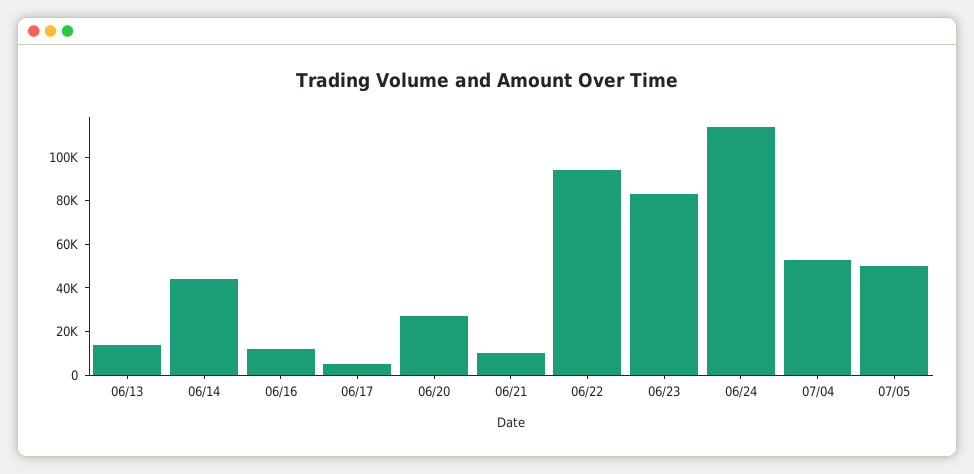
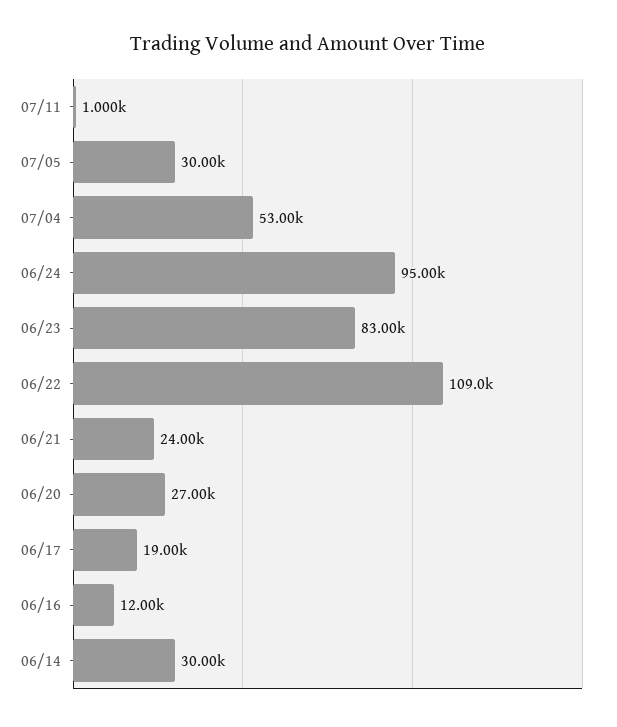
06/13: 15000 -> none
06/14: 45000 -> 30000
06/17: 5000 -> 19000
06/21: 10000 -> 24000
06/22: 95000 -> 109000
06/24: 115000 -> 95000
07/05: 50000 -> 30000
07/11: none -> 1000

